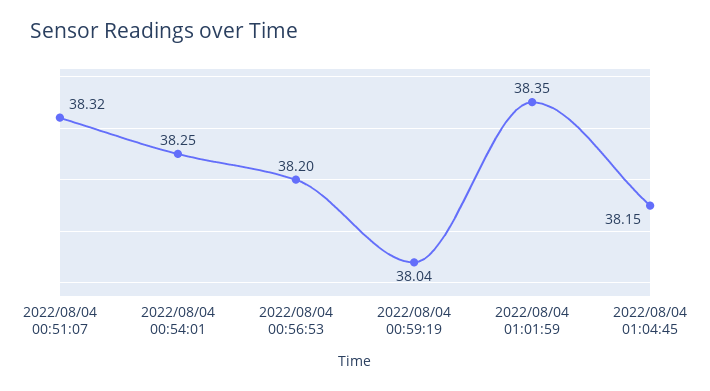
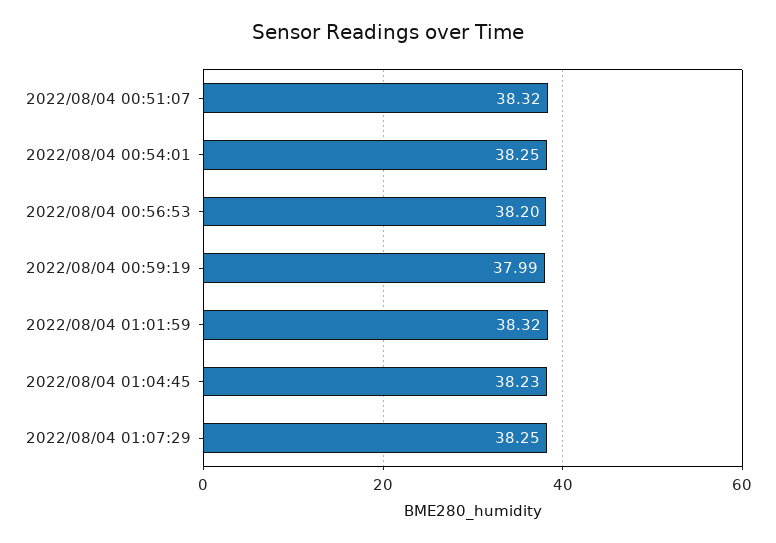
2022/08/04 00:59:19: 38.04 -> 37.99
2022/08/04 01:01:59: 38.35 -> 38.32
2022/08/04 01:04:45: 38.15 -> 38.23
2022/08/04 01:07:29: none -> 38.25

